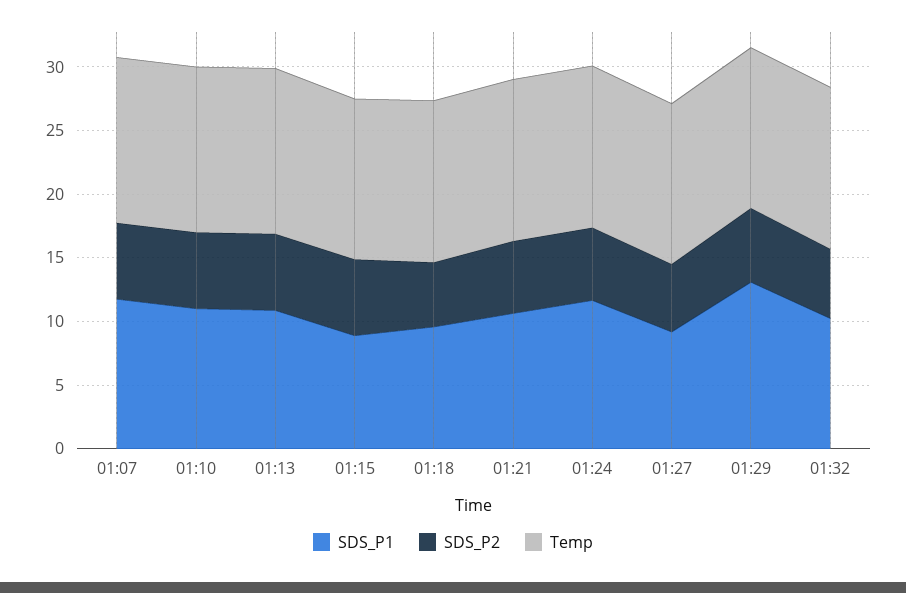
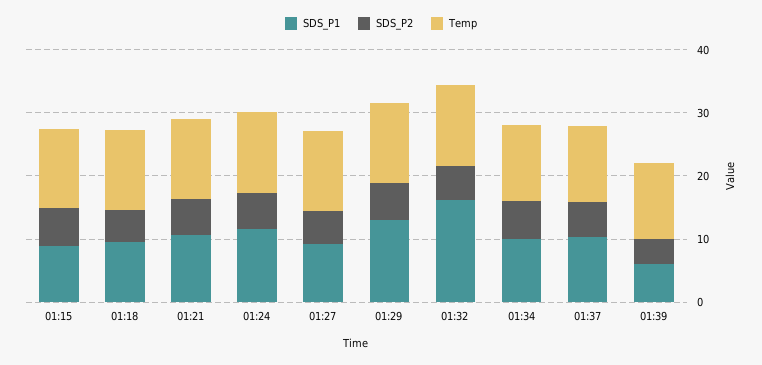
SDS_P1, 01:07: 12 -> none
SDS_P2, 01:07: 6 -> none
Temp, 01:07: 13 -> none
SDS_P1, 01:10: 11 -> none
SDS_P2, 01:10: 6 -> none
Temp, 01:10: 13 -> none
SDS_P1, 01:13: 11 -> none
SDS_P2, 01:13: 6 -> none
Temp, 01:13: 13 -> none
SDS_P1, 01:32: 10 -> 16
SDS_P1, 01:34: none -> 10
SDS_P2, 01:34: none -> 6
Temp, 01:34: none -> 12
SDS_P1, 01:37: none -> 10
SDS_P2, 01:37: none -> 6
Temp, 01:37: none -> 12
SDS_P1, 01:39: none -> 6
SDS_P2, 01:39: none -> 4
Temp, 01:39: none -> 12

